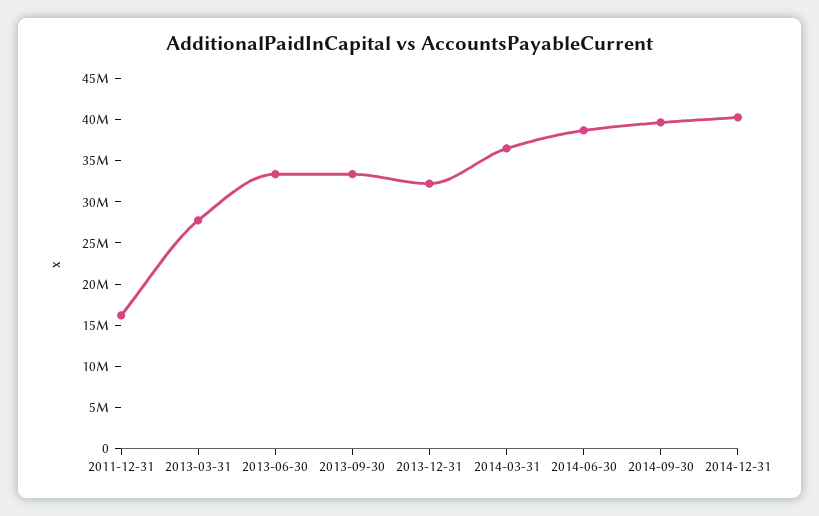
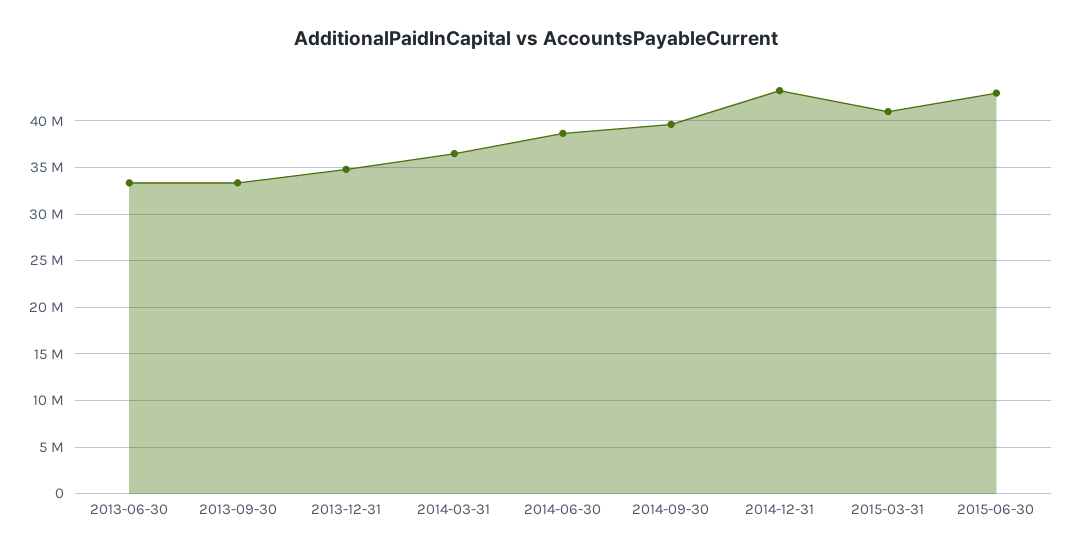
2011-12-31: 16000000 -> none
2013-03-31: 28000000 -> none
2013-12-31: 32000000 -> 35000000
2014-12-31: 40000000 -> 43000000
2015-03-31: none -> 41000000
2015-06-30: none -> 43000000

